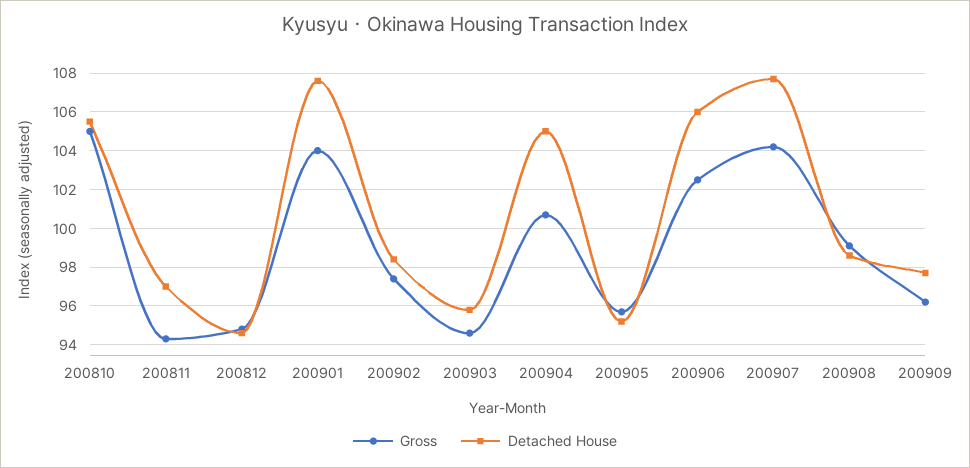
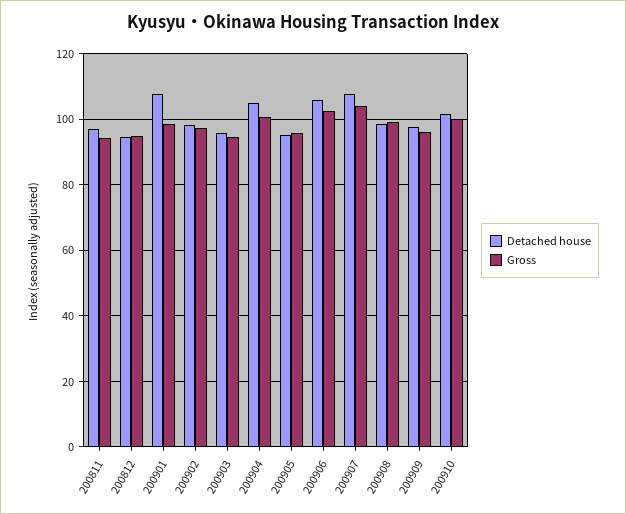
Gross, 200810: 105 -> none
Detached House, 200810: 105.5 -> none
Gross, 200901: 104 -> 98
Detached House, 200910: none -> 102
Gross, 200910: none -> 100

